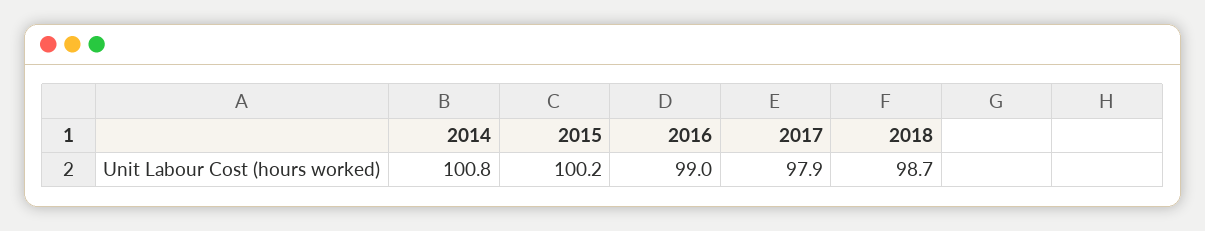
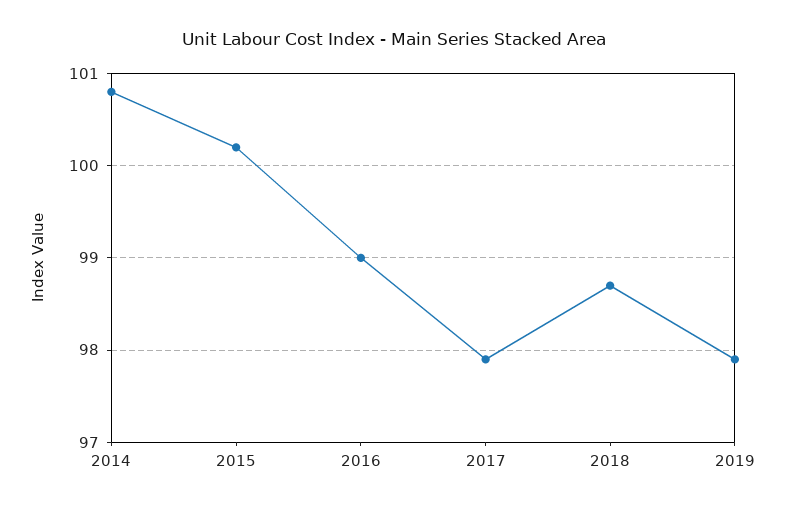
2019: none -> 97.9

